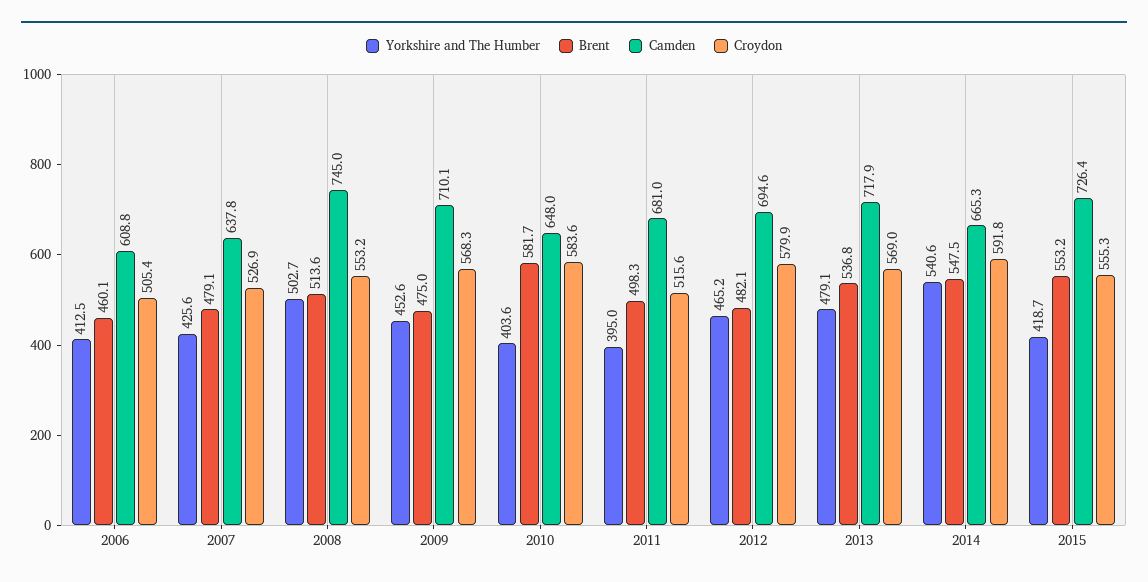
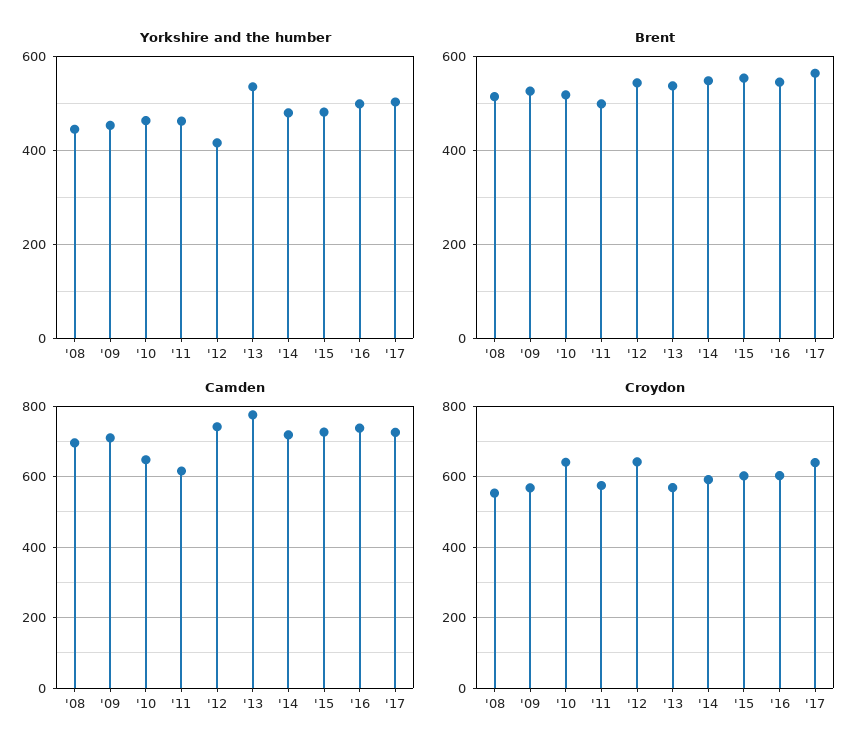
Yorkshire and The Humber, 2006: 412.5 -> none
Brent, 2006: 460.1 -> none
Camden, 2006: 608.8 -> none
Croydon, 2006: 505.4 -> none
Yorkshire and The Humber, 2007: 425.6 -> none
Brent, 2007: 479.1 -> none
Camden, 2007: 637.8 -> none
Croydon, 2007: 526.9 -> none
Yorkshire and The Humber, 2008: 502.7 -> 440
Camden, 2008: 745 -> 700
Brent, 2009: 475 -> 520
Yorkshire and The Humber, 2010: 403.6 -> 460
Brent, 2010: 581.7 -> 520
Croydon, 2010: 583.6 -> 640
Yorkshire and The Humber, 2011: 395 -> 460
Camden, 2011: 681 -> 620
Croydon, 2011: 515.6 -> 580
Yorkshire and The Humber, 2012: 465.2 -> 420
Brent, 2012: 482.1 -> 540
Camden, 2012: 694.6 -> 740
Croydon, 2012: 579.9 -> 640
Yorkshire and The Humber, 2013: 479.1 -> 540
Camden, 2013: 717.9 -> 780
Yorkshire and The Humber, 2014: 540.6 -> 480
Camden, 2014: 665.3 -> 720
Yorkshire and The Humber, 2015: 418.7 -> 480
Croydon, 2015: 555.3 -> 600
Yorkshire and The Humber, '16: none -> 500
Yorkshire and The Humber, '17: none -> 500
Brent, '16: none -> 540
Brent, '17: none -> 560
Camden, '16: none -> 740
Camden, '17: none -> 720
Croydon, '16: none -> 600
Croydon, '17: none -> 640

